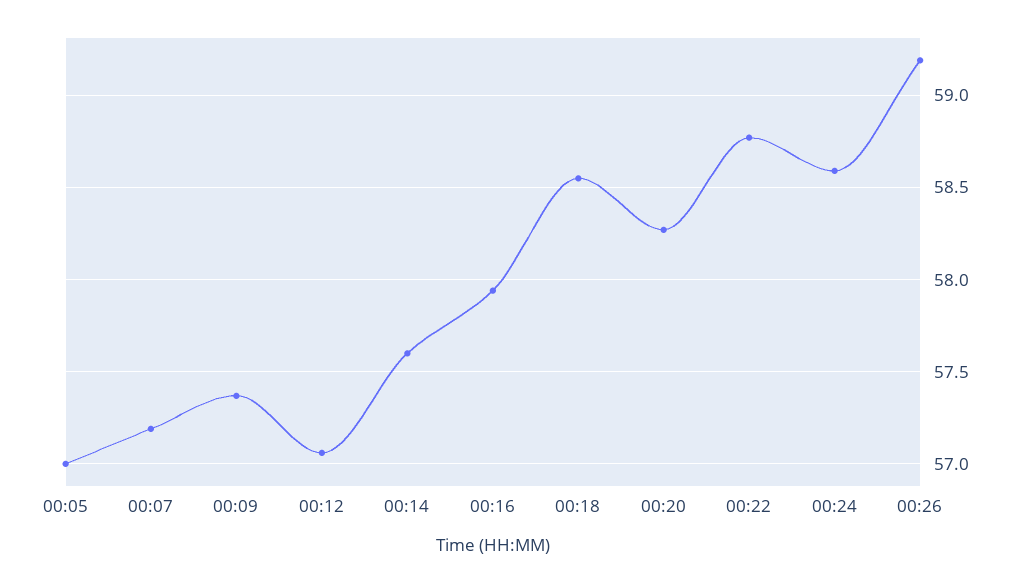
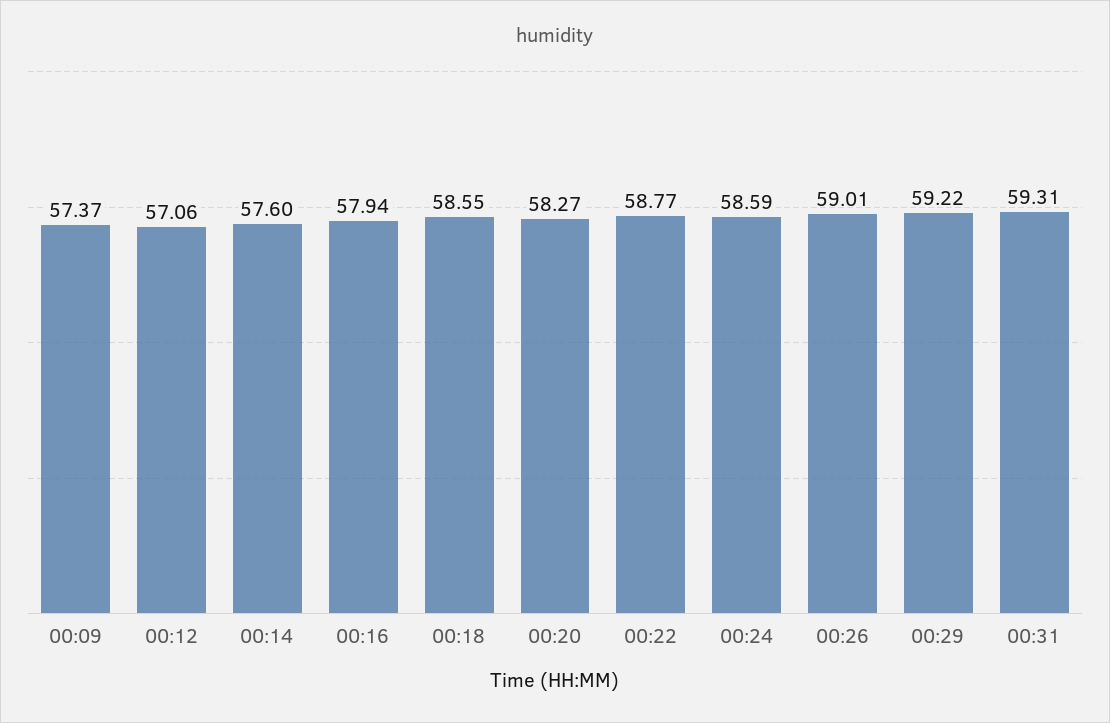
00:05: 57 -> none
00:07: 57.2 -> none
00:26: 59.2 -> 59.01
00:29: none -> 59.22
00:31: none -> 59.31

